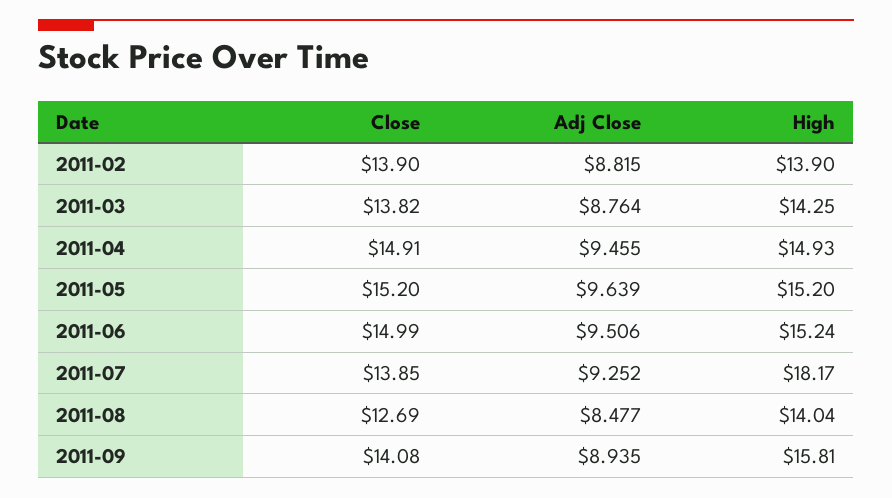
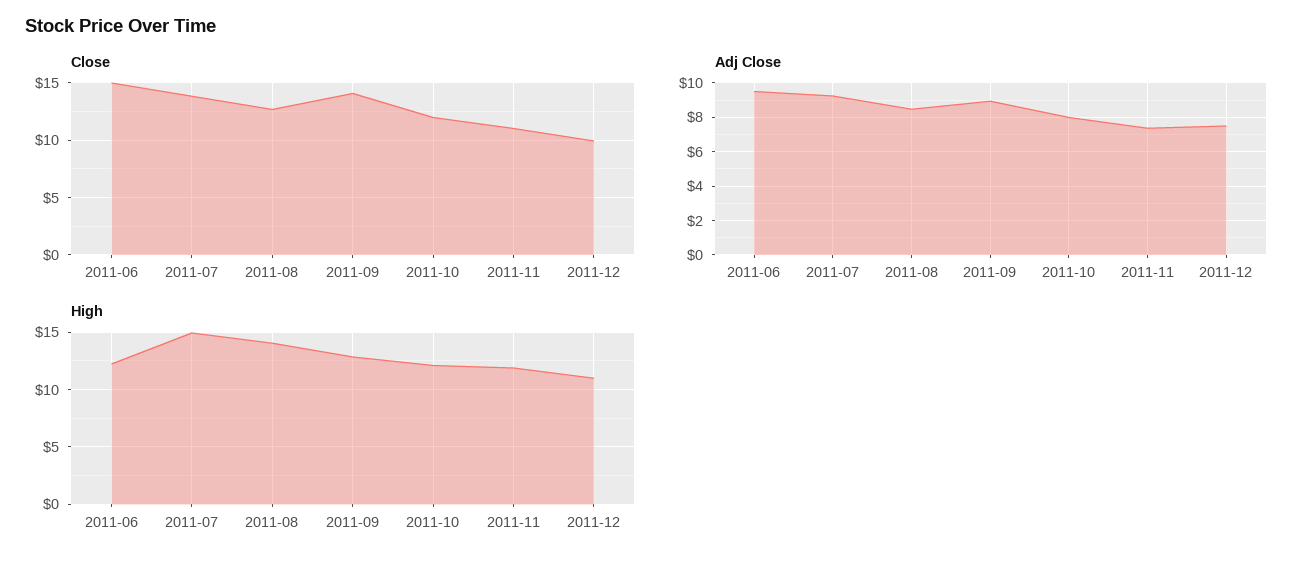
Close, 2011-02: 13.9 -> none
Adj Close, 2011-02: 8.815 -> none
High, 2011-02: 13.9 -> none
Close, 2011-03: 13.82 -> none
Adj Close, 2011-03: 8.764 -> none
High, 2011-03: 14.25 -> none
Close, 2011-04: 14.91 -> none
Adj Close, 2011-04: 9.455 -> none
High, 2011-04: 14.93 -> none
Close, 2011-05: 15.2 -> none
Adj Close, 2011-05: 9.639 -> none
High, 2011-05: 15.2 -> none
High, 2011-06: 15.24 -> 12
High, 2011-07: 18.17 -> 15
High, 2011-09: 15.81 -> 13
Close, 2011-10: none -> 12
Close, 2011-11: none -> 11
Close, 2011-12: none -> 10
Adj Close, 2011-10: none -> 8
Adj Close, 2011-11: none -> 7.5
Adj Close, 2011-12: none -> 7.5
High, 2011-10: none -> 12
High, 2011-11: none -> 12
High, 2011-12: none -> 11

